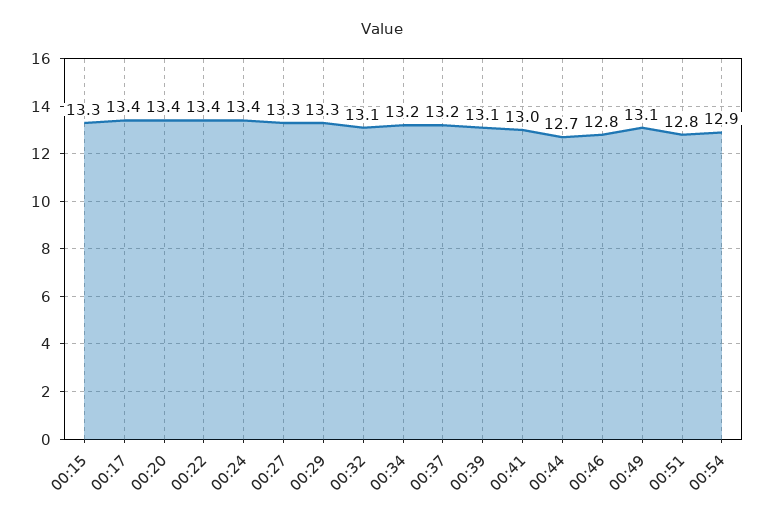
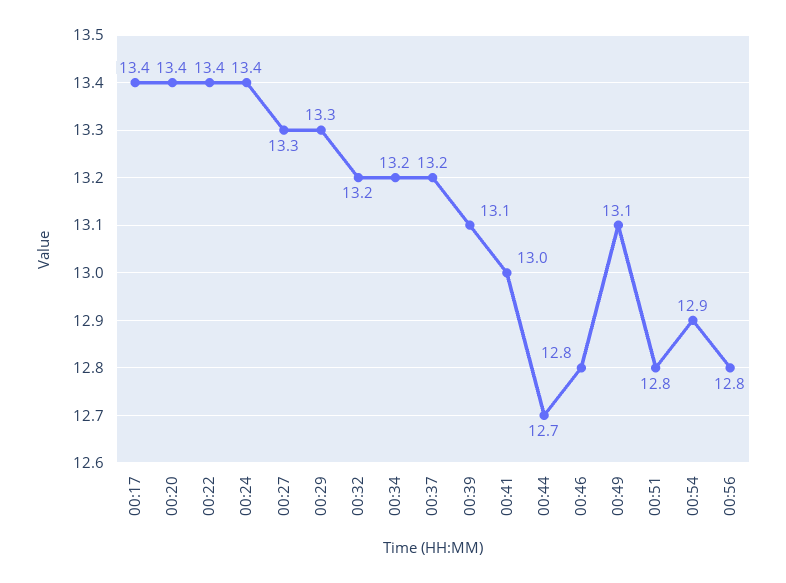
00:15: 13.3 -> none
00:32: 13.1 -> 13.2
00:56: none -> 12.8

